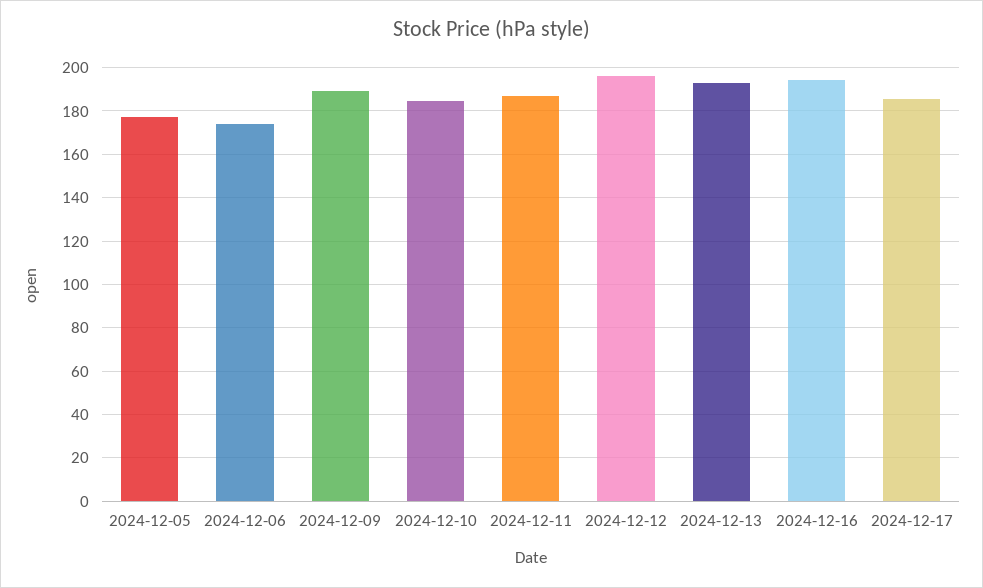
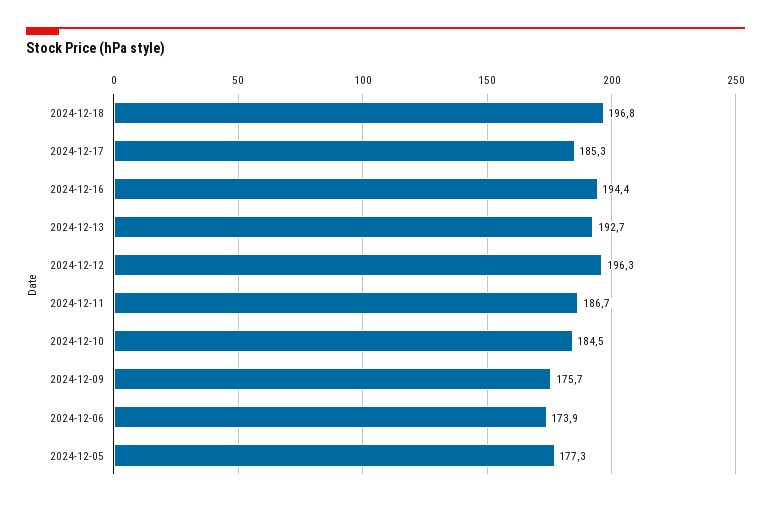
2024-12-09: 190 -> 175.7
2024-12-18: none -> 196.8

